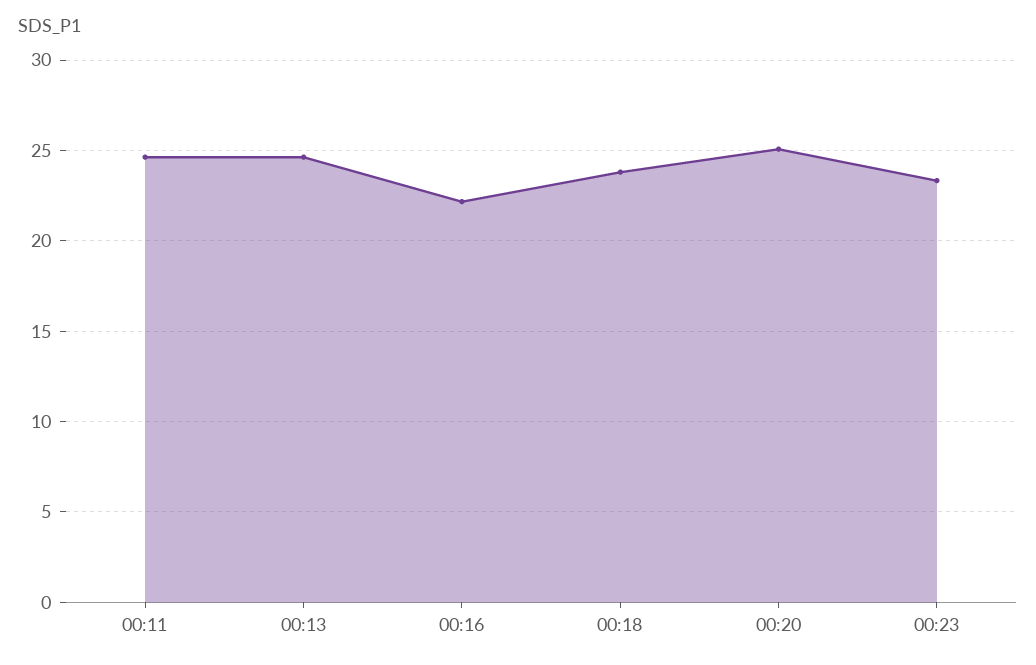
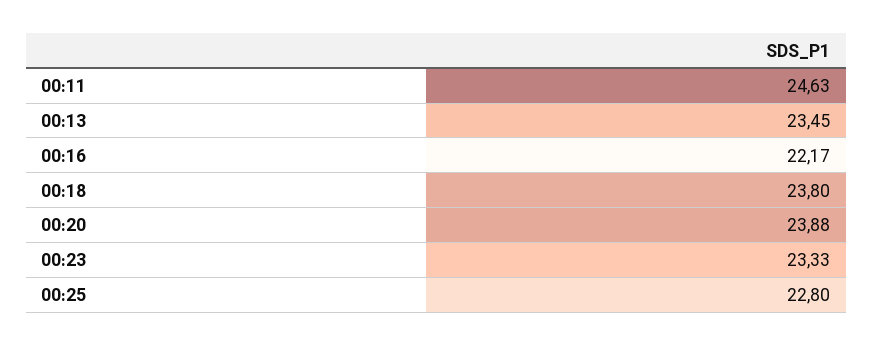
00:13: 24.5 -> 23.45
00:20: 25 -> 23.88
00:25: none -> 22.8

